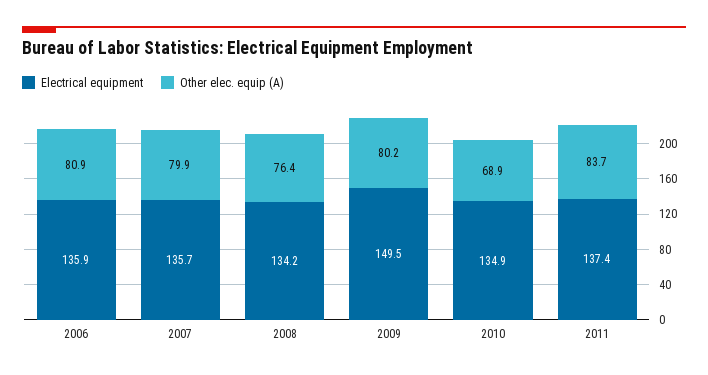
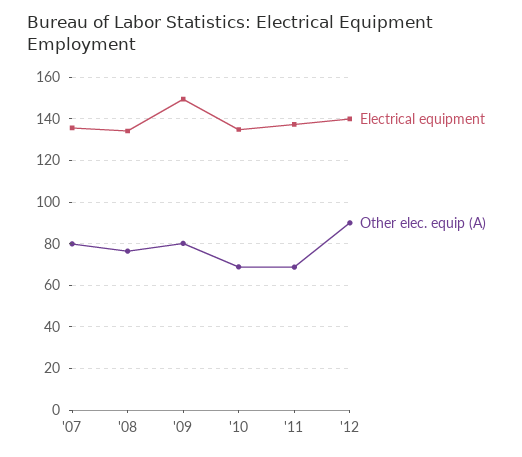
Electrical equipment, 2006: 135.9 -> none
Other elec. equip (A), 2006: 80.9 -> none
Other elec. equip (A), 2011: 83.7 -> 70
Electrical equipment, '12: none -> 140
Other elec. equip (A), '12: none -> 90

